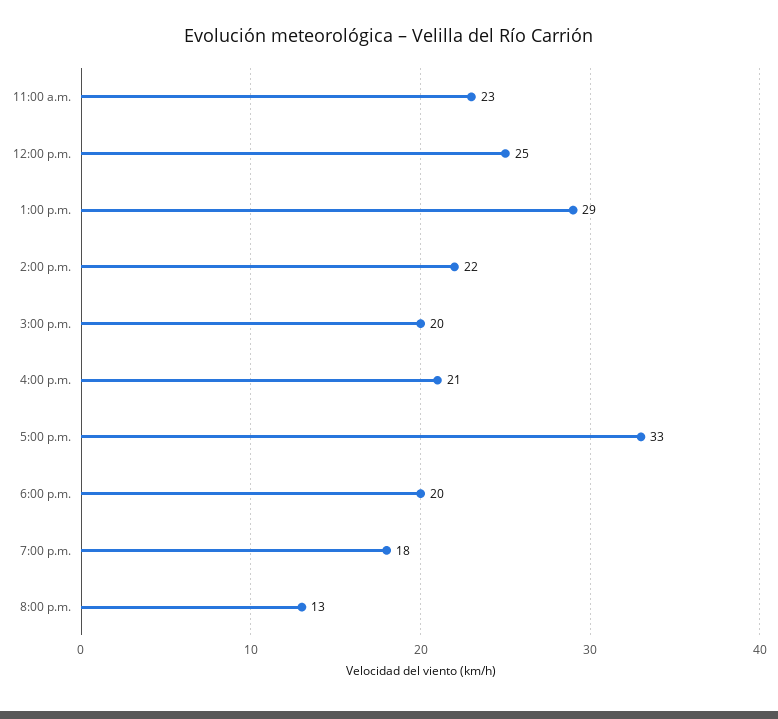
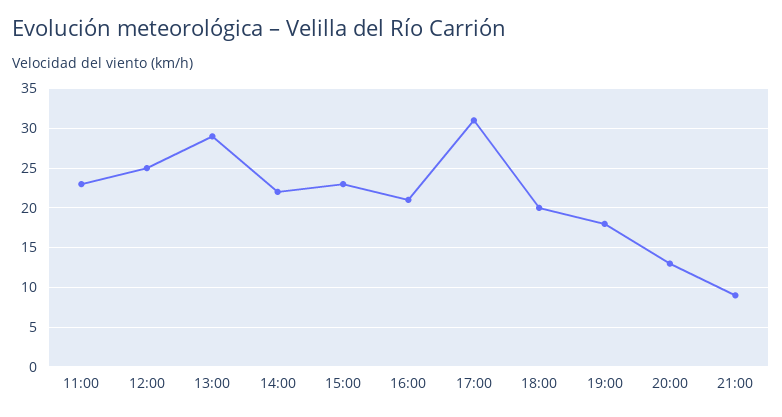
3:00 p.m.: 20 -> 23
5:00 p.m.: 33 -> 31
21:00: none -> 9

